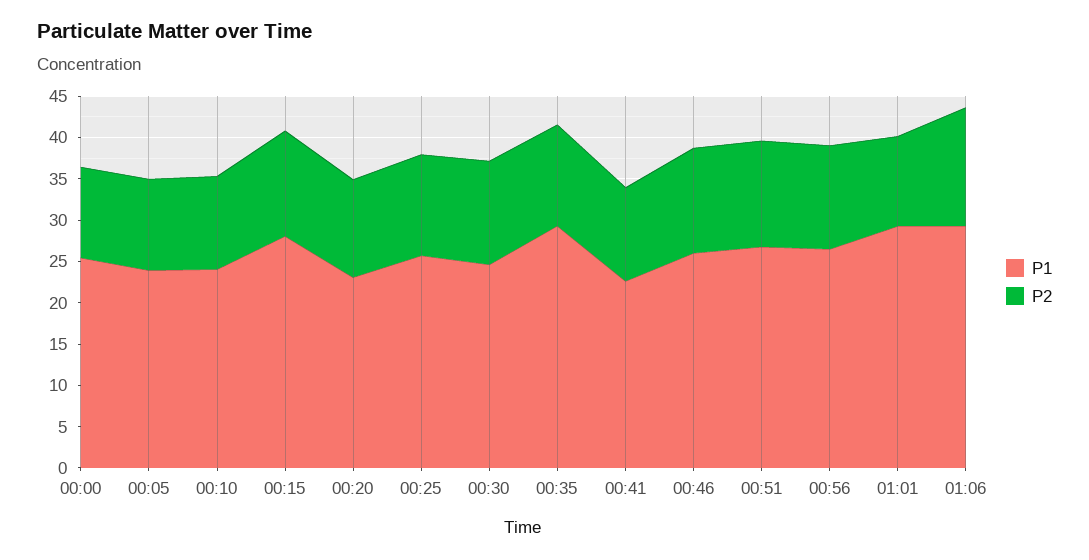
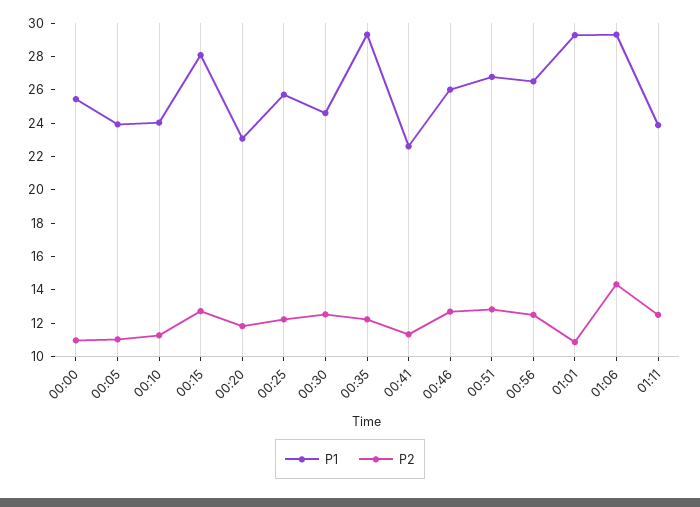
P1, 01:11: none -> 24
P2, 01:11: none -> 12.5

